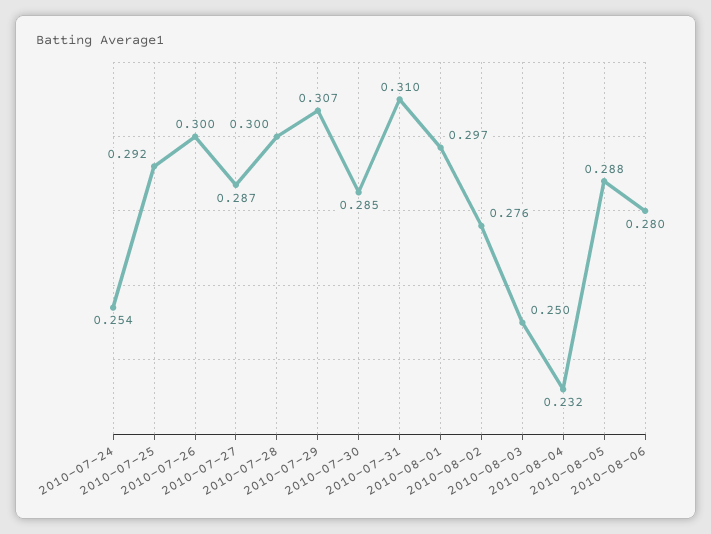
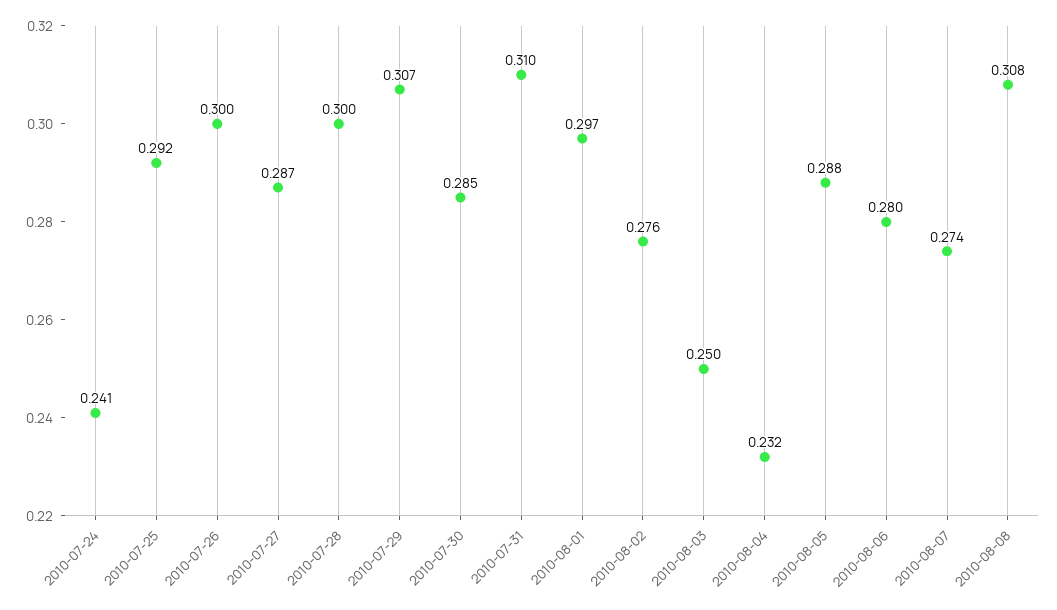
2010-07-24: 0.254 -> 0.241
2010-08-07: none -> 0.274
2010-08-08: none -> 0.308

